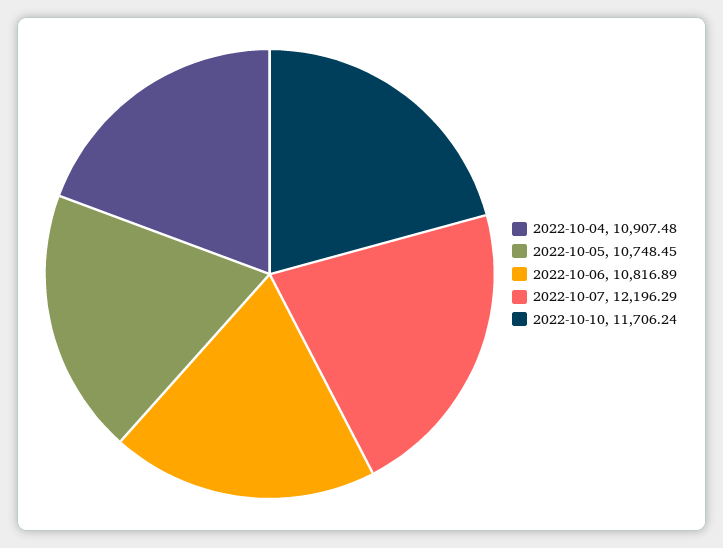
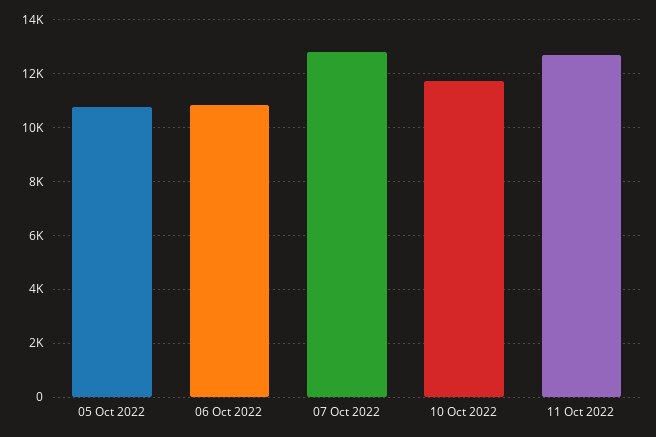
2022-10-04: 10907.48 -> none
2022-10-07: 12196.29 -> 12750
11 Oct 2022: none -> 12750

